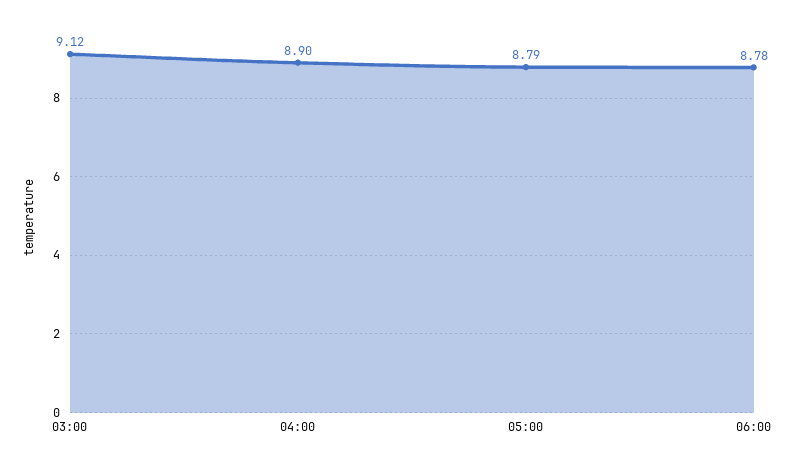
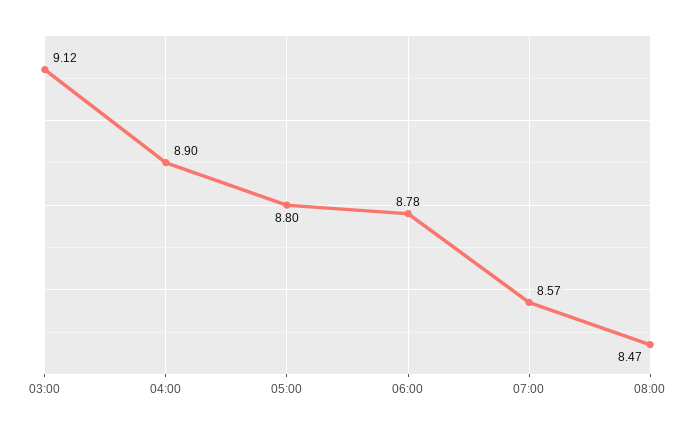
05:00: 8.79 -> 8.8
07:00: none -> 8.57
08:00: none -> 8.47

